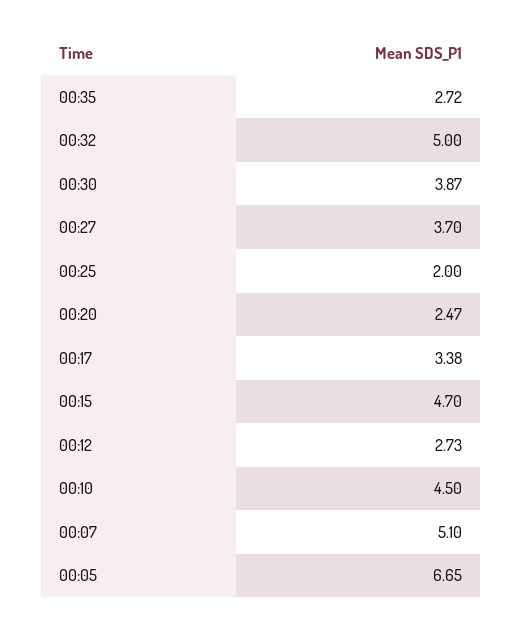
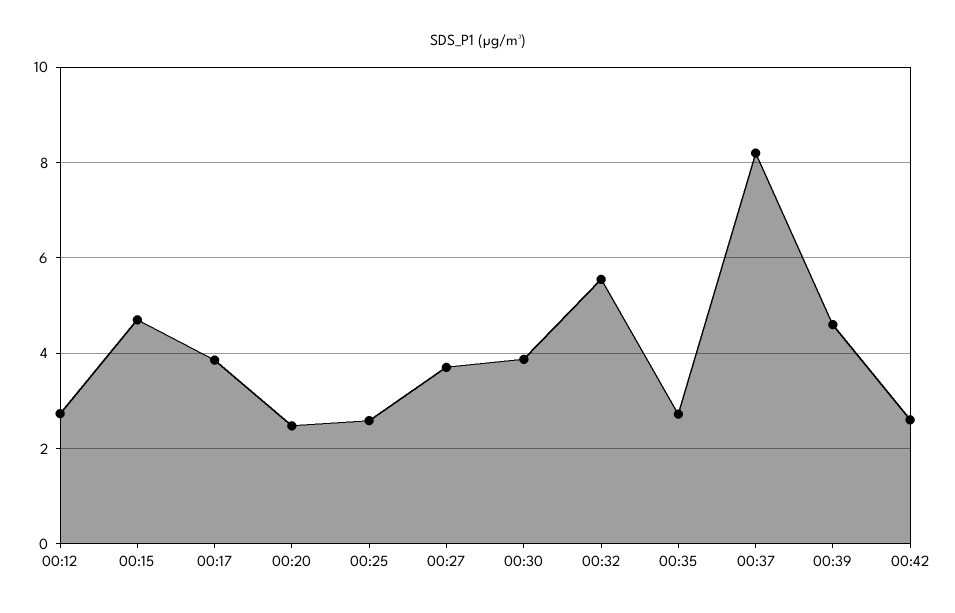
00:32: 5 -> 5.6
00:25: 2 -> 2.6
00:17: 3.38 -> 3.8
00:10: 4.5 -> none
00:07: 5.1 -> none
00:05: 6.65 -> none
00:37: none -> 8.2
00:39: none -> 4.6
00:42: none -> 2.6

